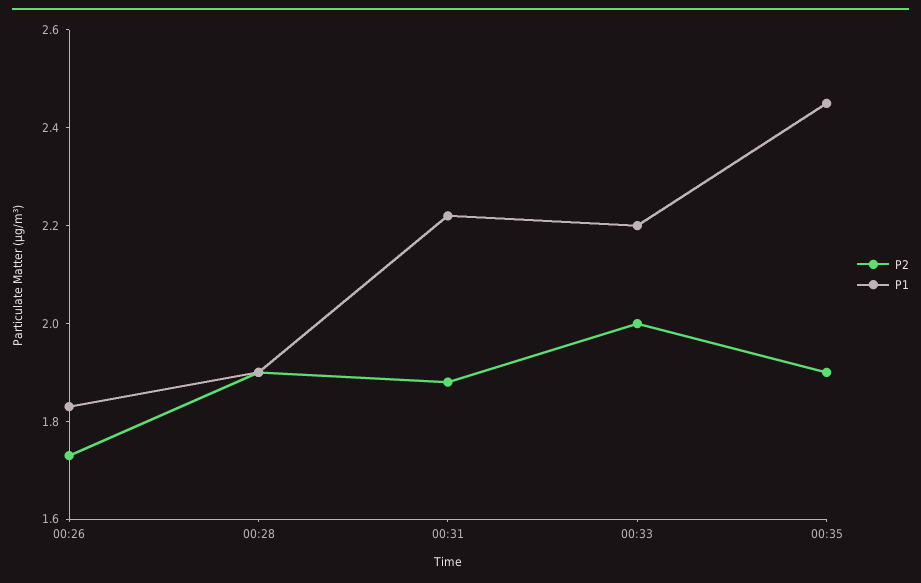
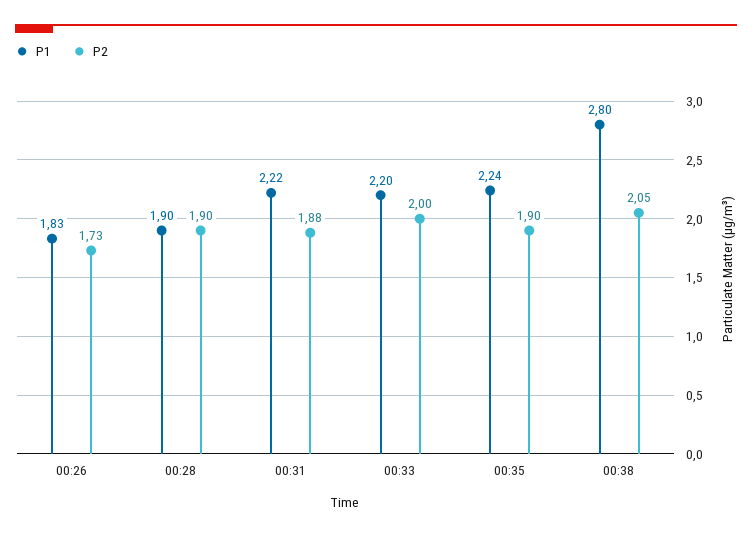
P1, 00:35: 2.45 -> 2.24
P1, 00:38: none -> 2.8
P2, 00:38: none -> 2.05

